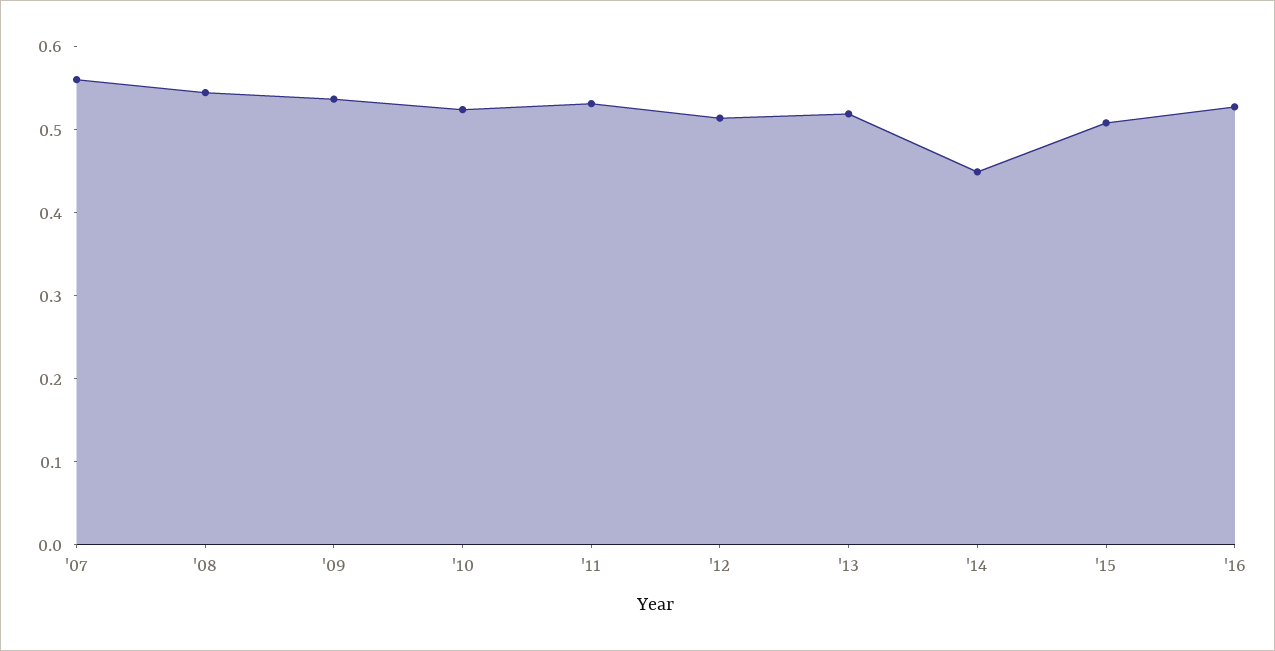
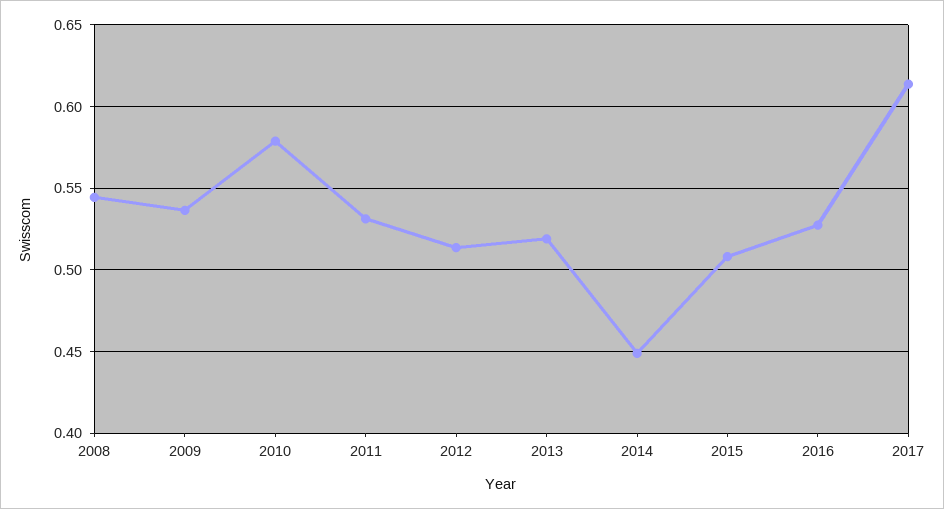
'07: 0.56 -> none
'10: 0.52 -> 0.58
2017: none -> 0.615

